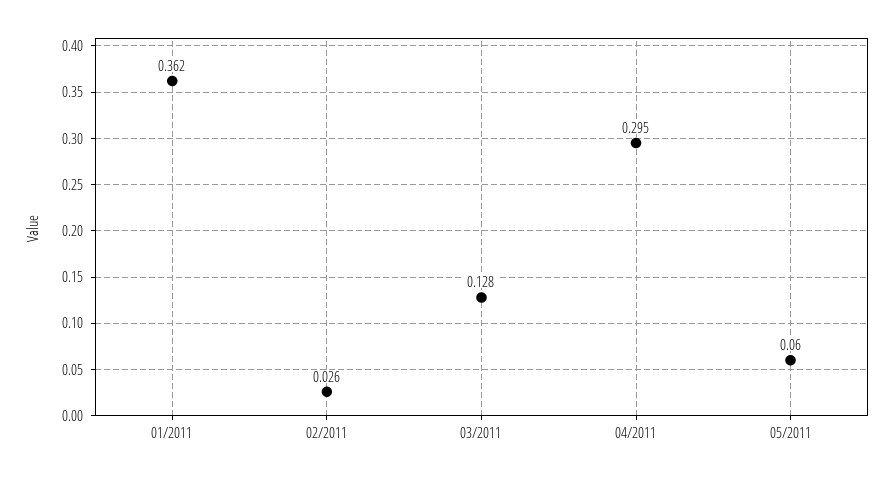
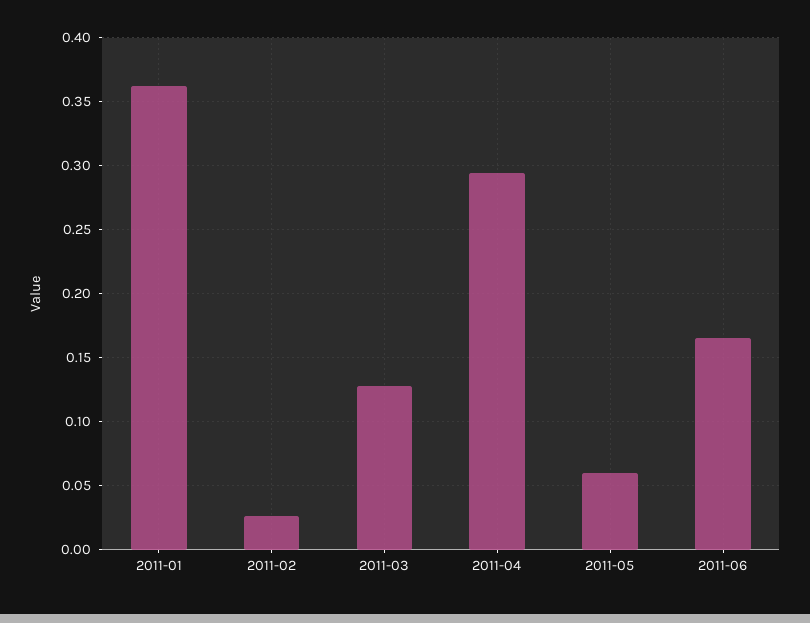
2011-06: none -> 0.165

